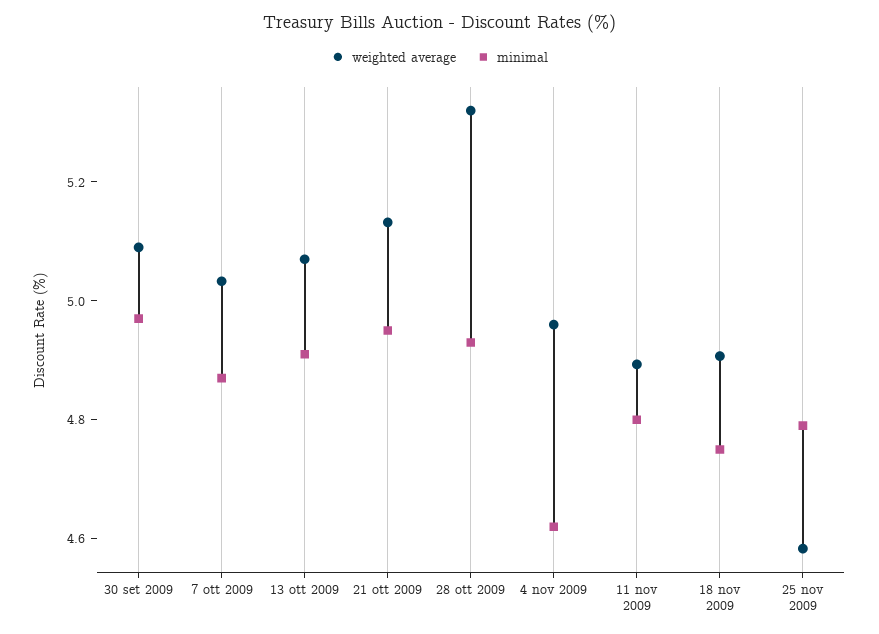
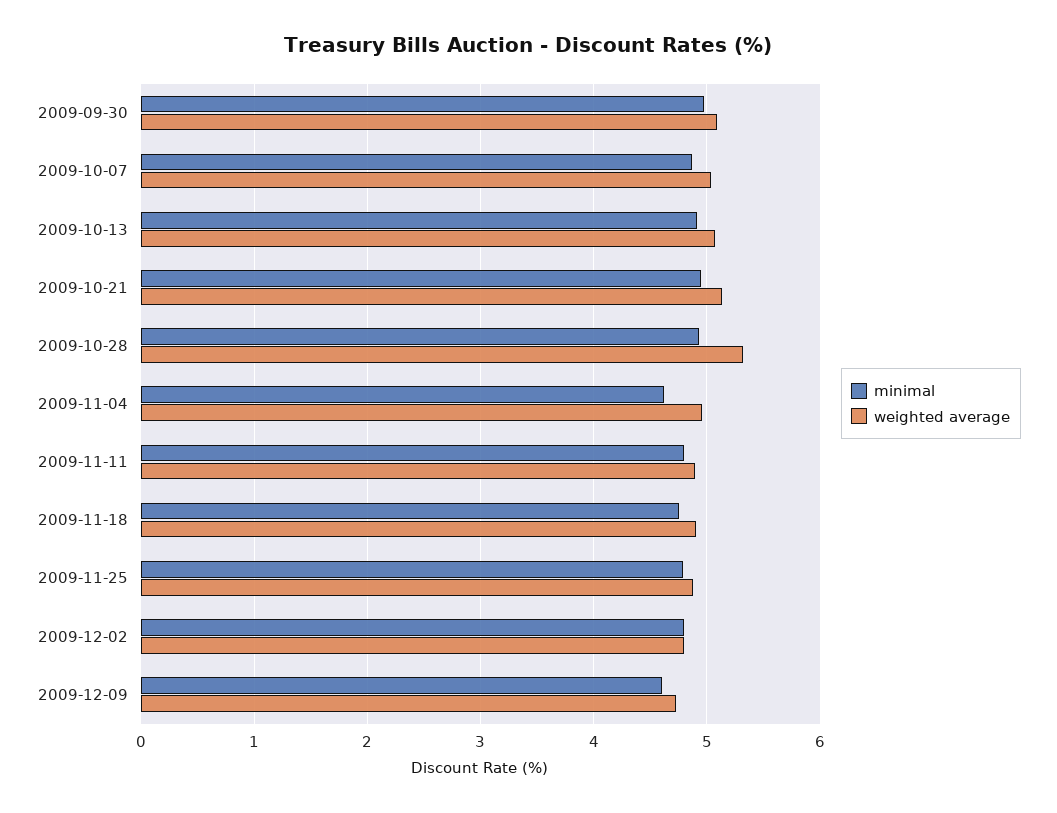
weighted average, 25 nov 2009: 4.6 -> 4.9
minimal, 2009-12-02: none -> 4.8
weighted average, 2009-12-02: none -> 4.8
minimal, 2009-12-09: none -> 4.6
weighted average, 2009-12-09: none -> 4.7

